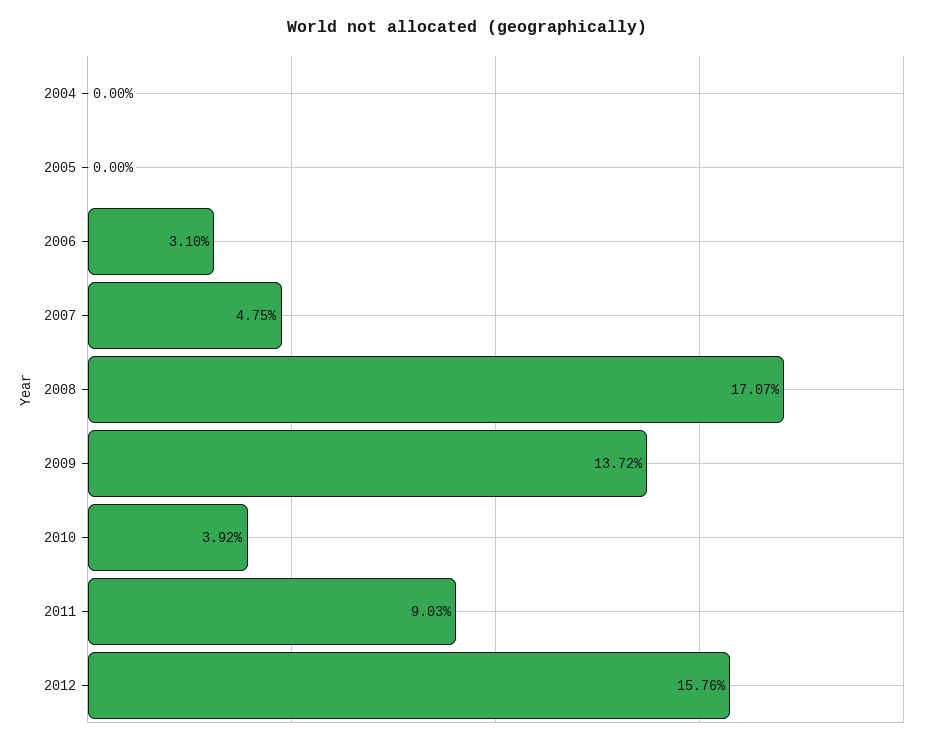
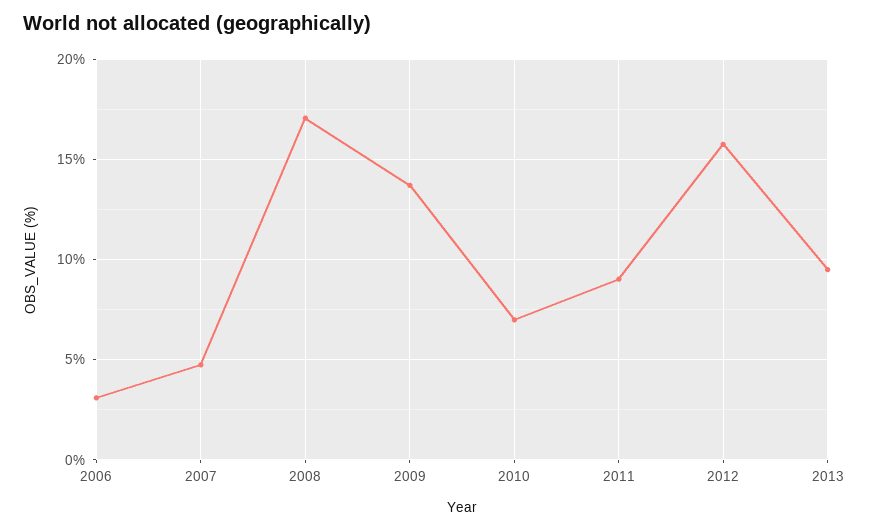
2004: 0 -> none
2005: 0 -> none
2010: 3.92 -> 7
2013: none -> 9.5

